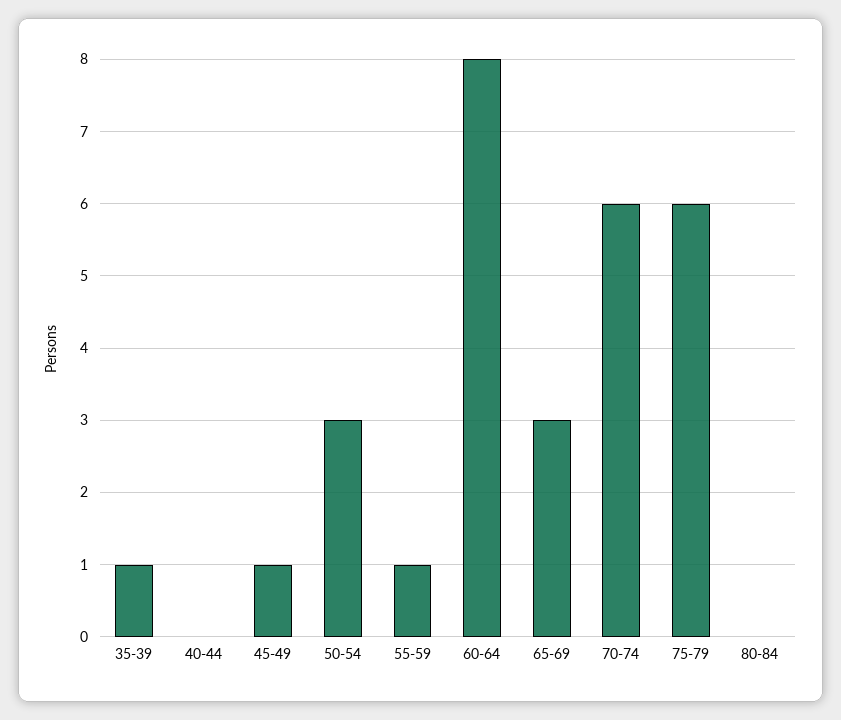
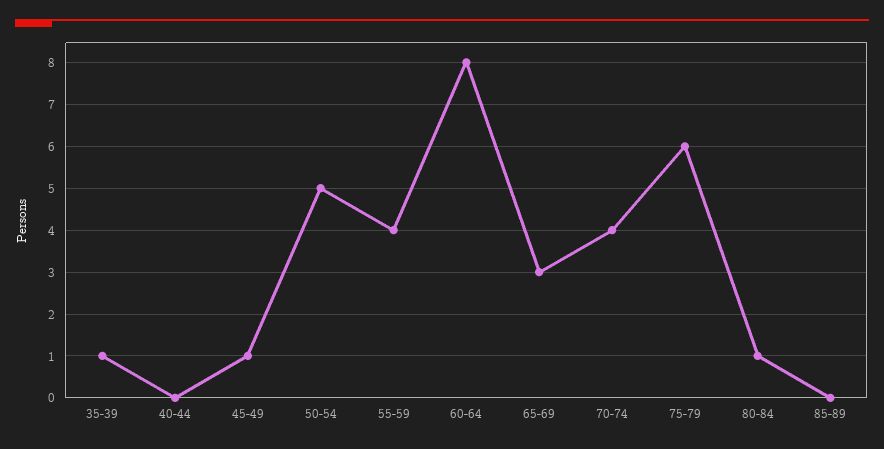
50-54: 3 -> 5
55-59: 1 -> 4
70-74: 6 -> 4
80-84: 0 -> 1
85-89: none -> 0

